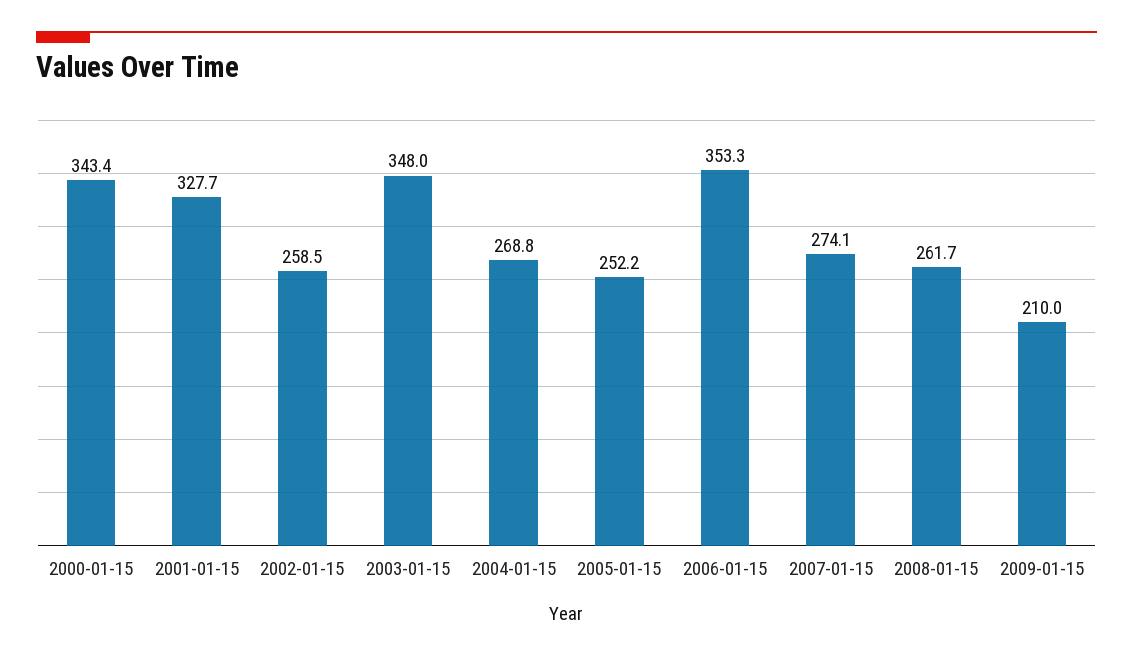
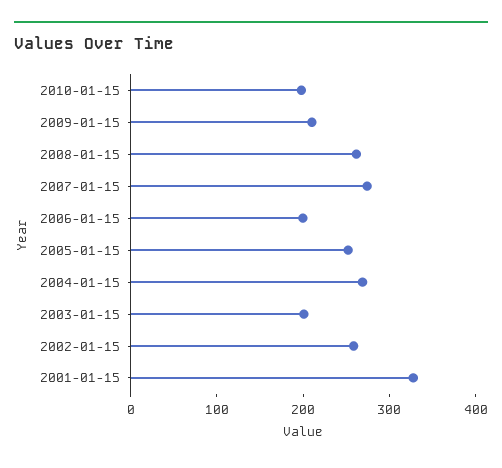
2000-01-15: 343.4 -> none
2003-01-15: 348 -> 200
2006-01-15: 353.3 -> 200
2010-01-15: none -> 200

